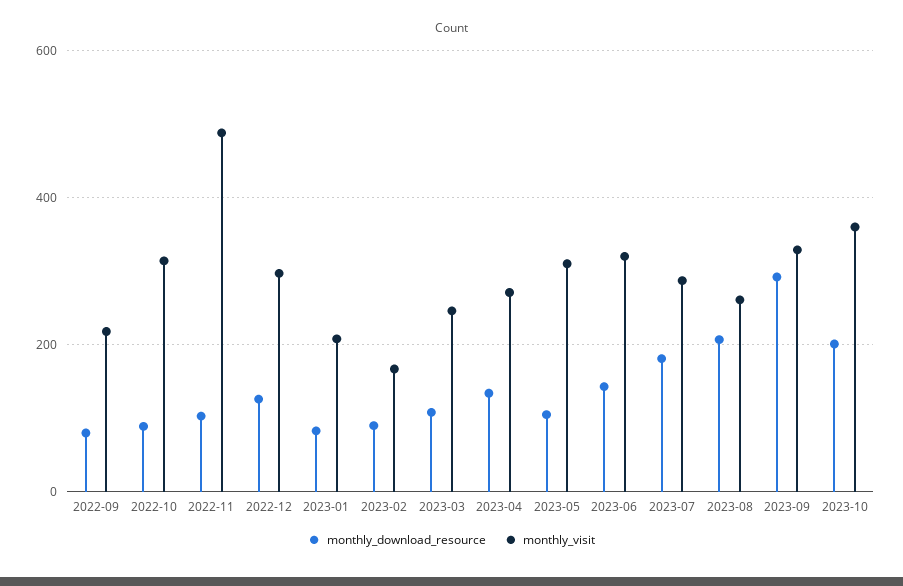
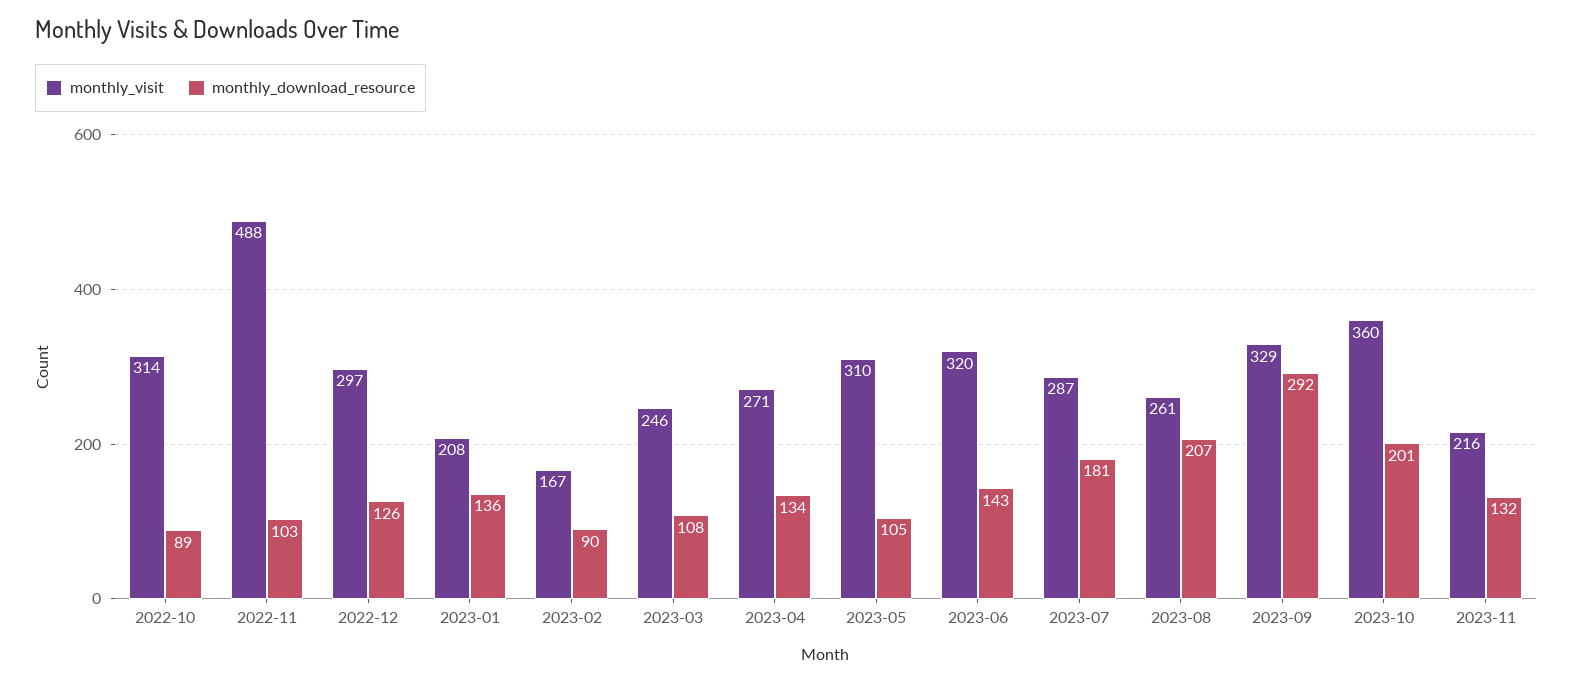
monthly_download_resource, 2022-09: 80 -> none
monthly_visit, 2022-09: 220 -> none
monthly_download_resource, 2023-01: 80 -> 136
monthly_visit, 2023-11: none -> 216
monthly_download_resource, 2023-11: none -> 132

